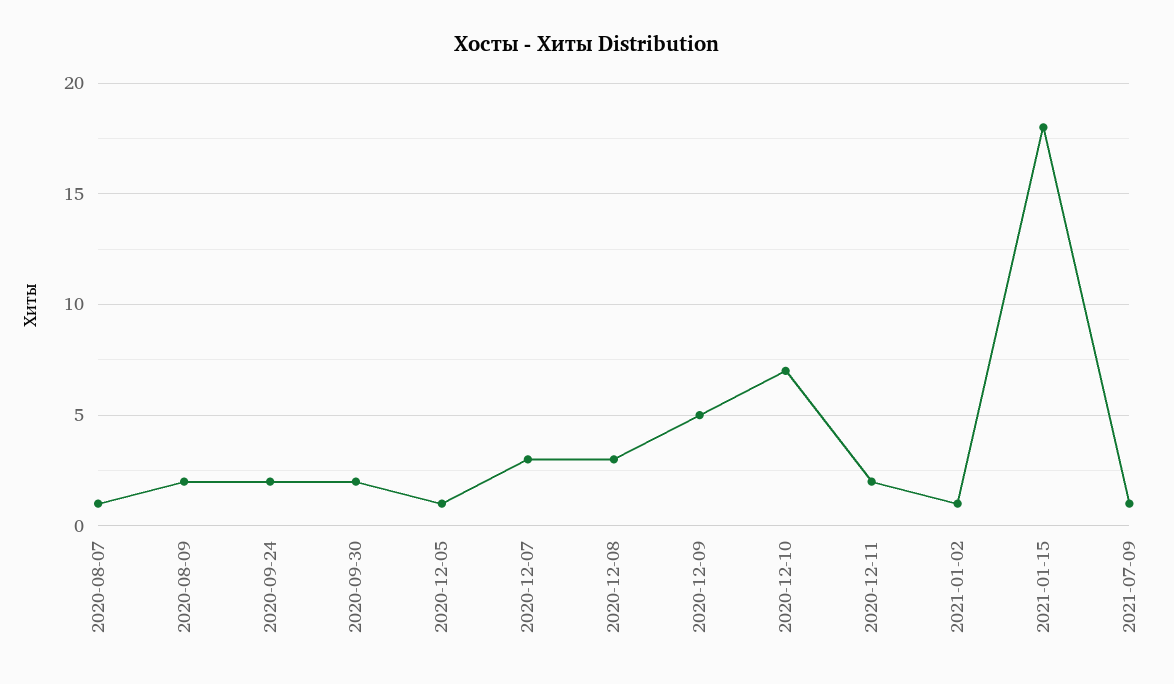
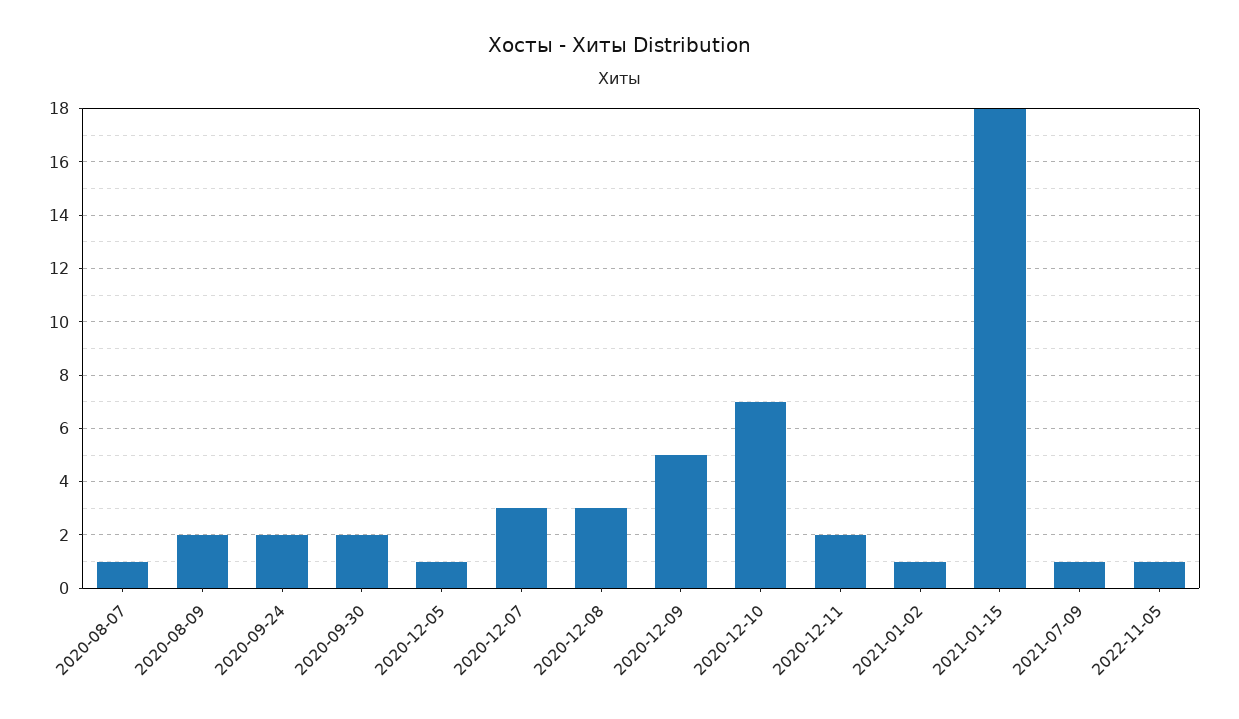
2022-11-05: none -> 1

